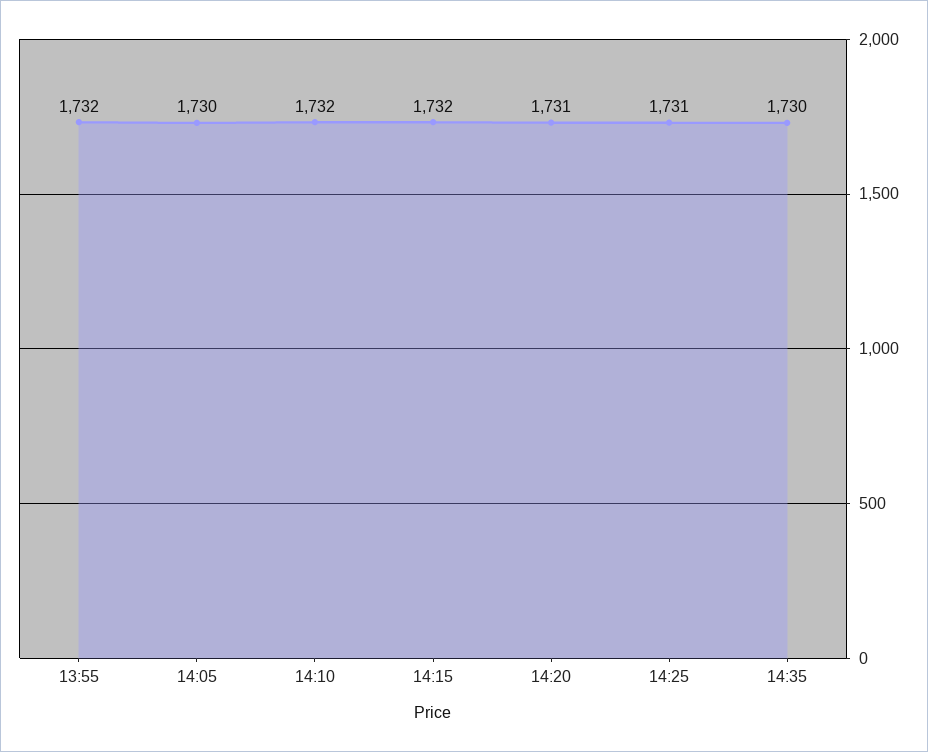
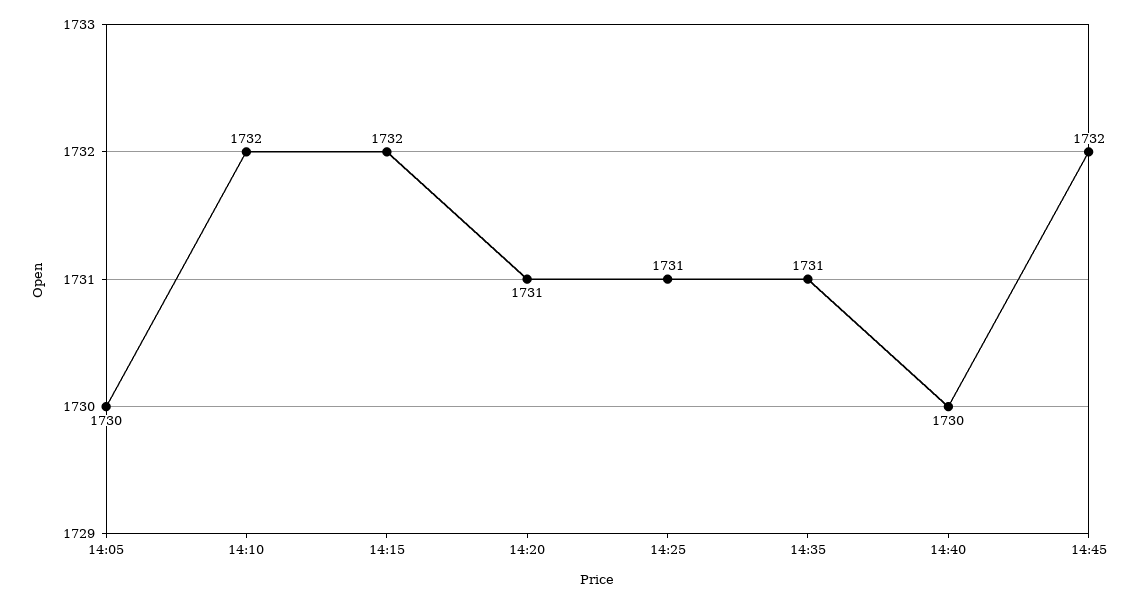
13:55: 1732 -> none
14:35: 1730 -> 1731
14:40: none -> 1730
14:45: none -> 1732

